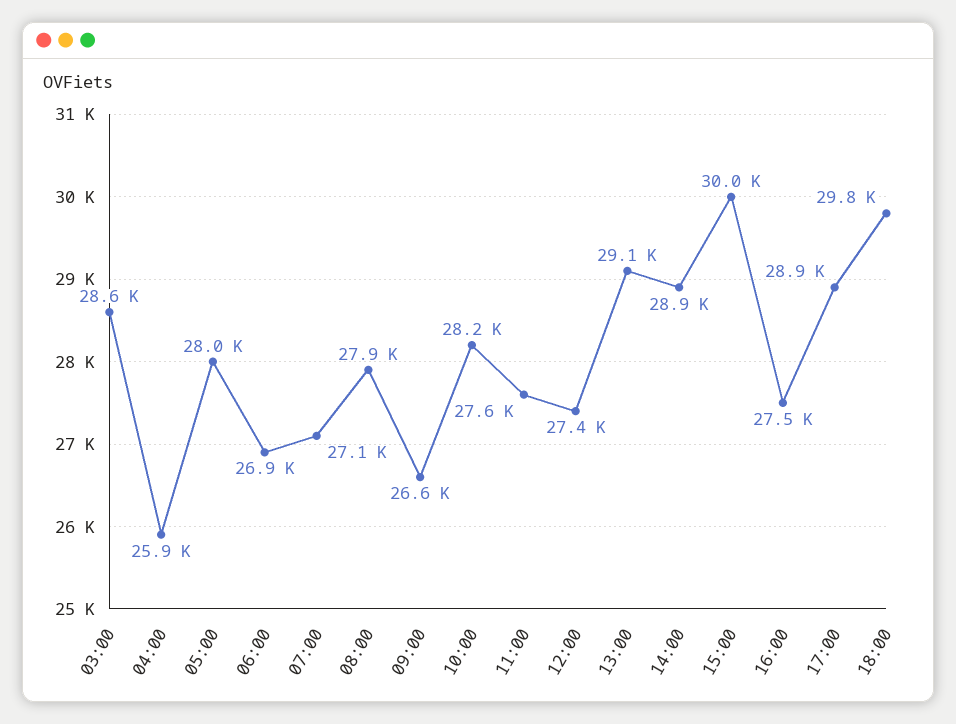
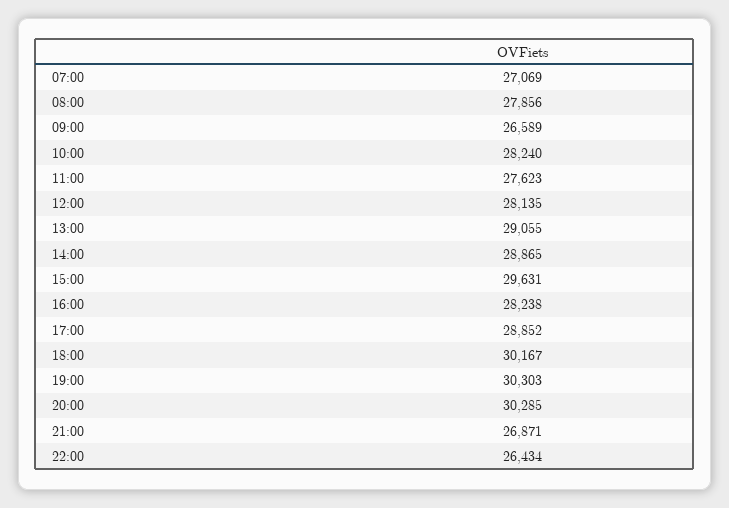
03:00: 28600 -> none
04:00: 25900 -> none
05:00: 28000 -> none
06:00: 26900 -> none
12:00: 27400 -> 28135
15:00: 30000 -> 29631
16:00: 27500 -> 28238
18:00: 29800 -> 30167
19:00: none -> 30303
20:00: none -> 30285
21:00: none -> 26871
22:00: none -> 26434

